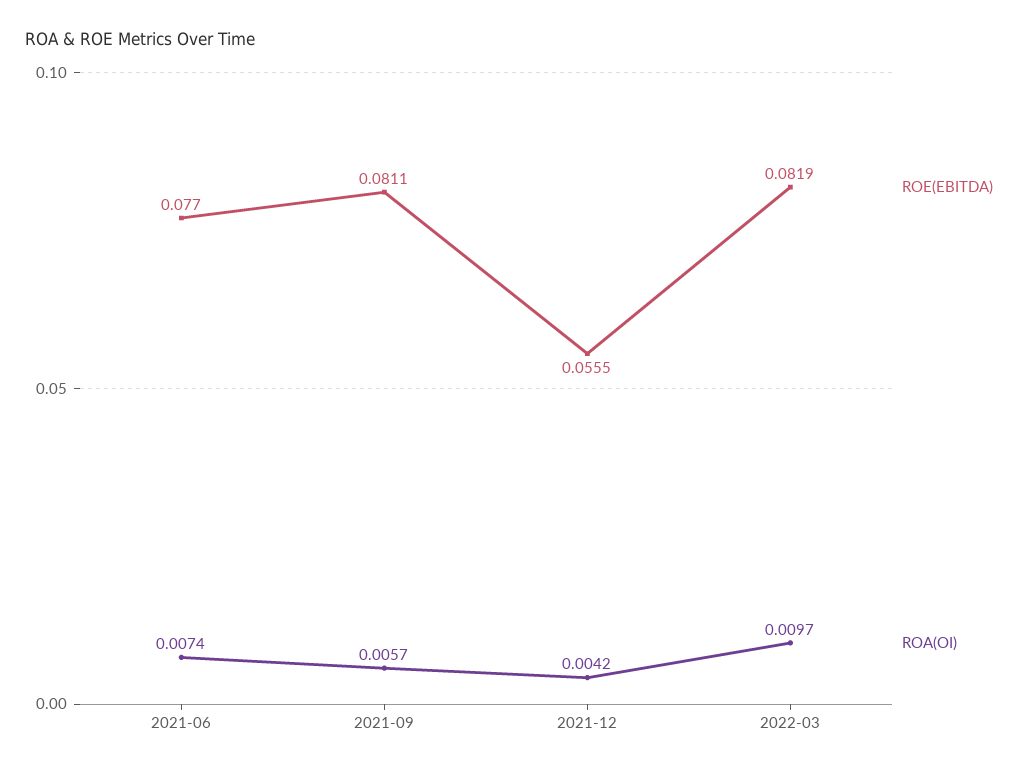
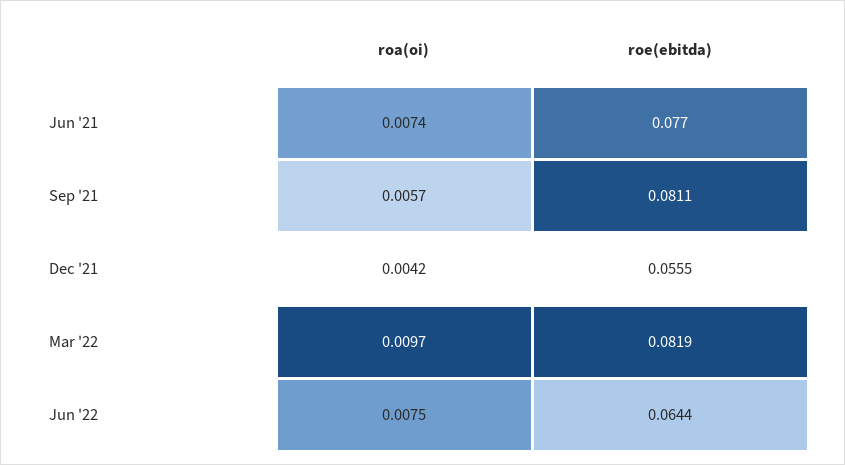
ROA(OI), Jun '22: none -> 0.0075
ROE(EBITDA), Jun '22: none -> 0.0644

